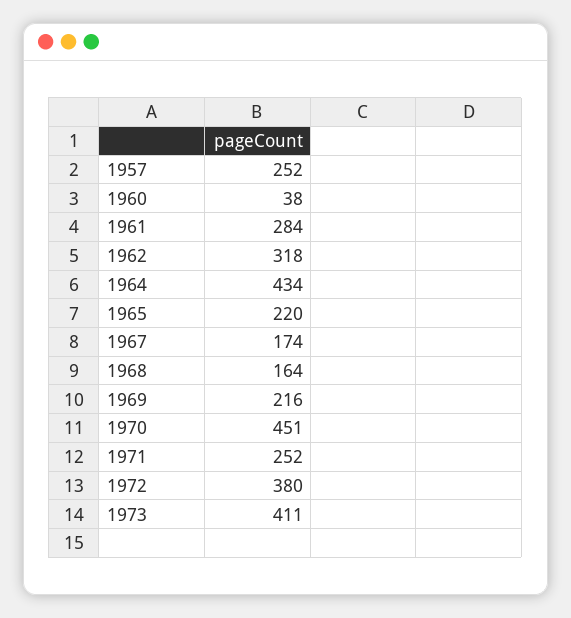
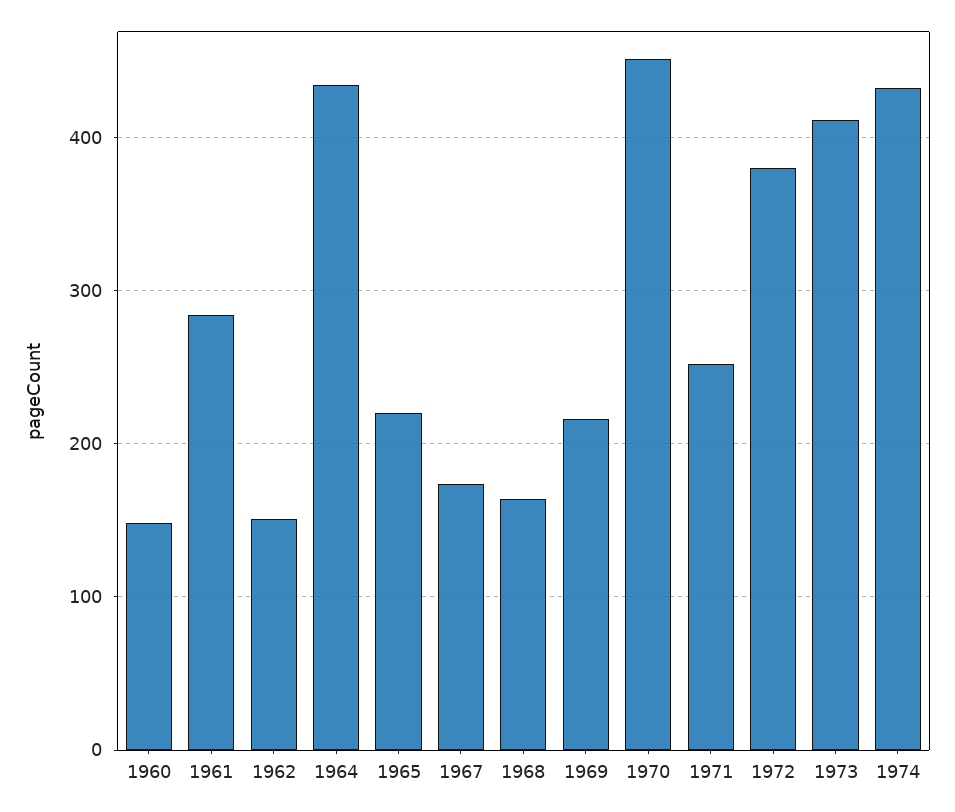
1957: 252 -> none
1960: 38 -> 150
1962: 318 -> 150
1974: none -> 430

